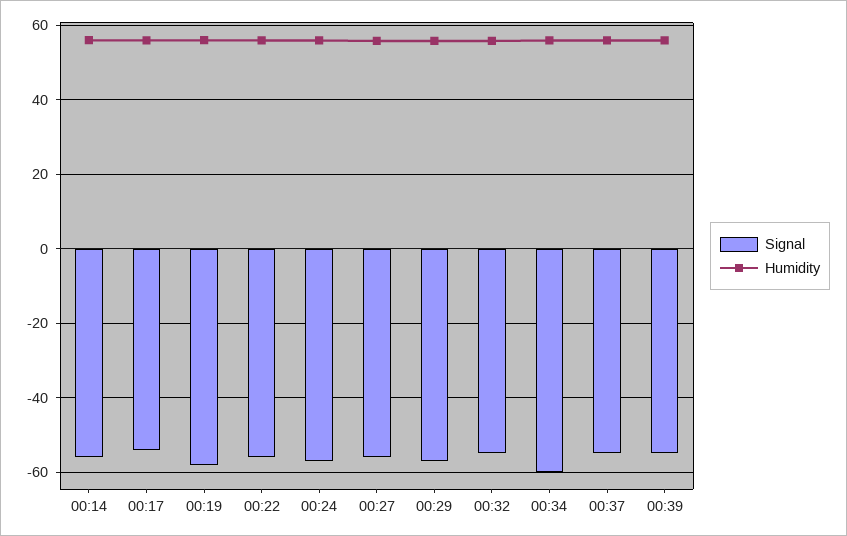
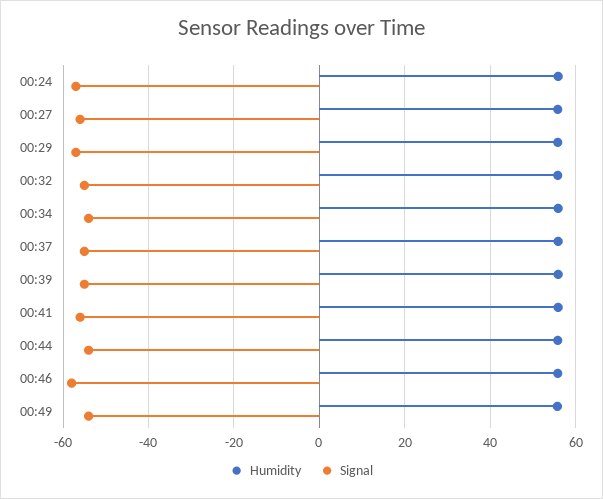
Signal, 00:14: -56 -> none
Humidity, 00:14: 56 -> none
Signal, 00:17: -54 -> none
Humidity, 00:17: 56 -> none
Signal, 00:19: -58 -> none
Humidity, 00:19: 56 -> none
Signal, 00:22: -56 -> none
Humidity, 00:22: 56 -> none
Signal, 00:34: -60 -> -54
Humidity, 00:41: none -> 56
Signal, 00:41: none -> -56
Humidity, 00:44: none -> 56
Signal, 00:44: none -> -54
Humidity, 00:46: none -> 56
Signal, 00:46: none -> -58
Humidity, 00:49: none -> 56
Signal, 00:49: none -> -54

